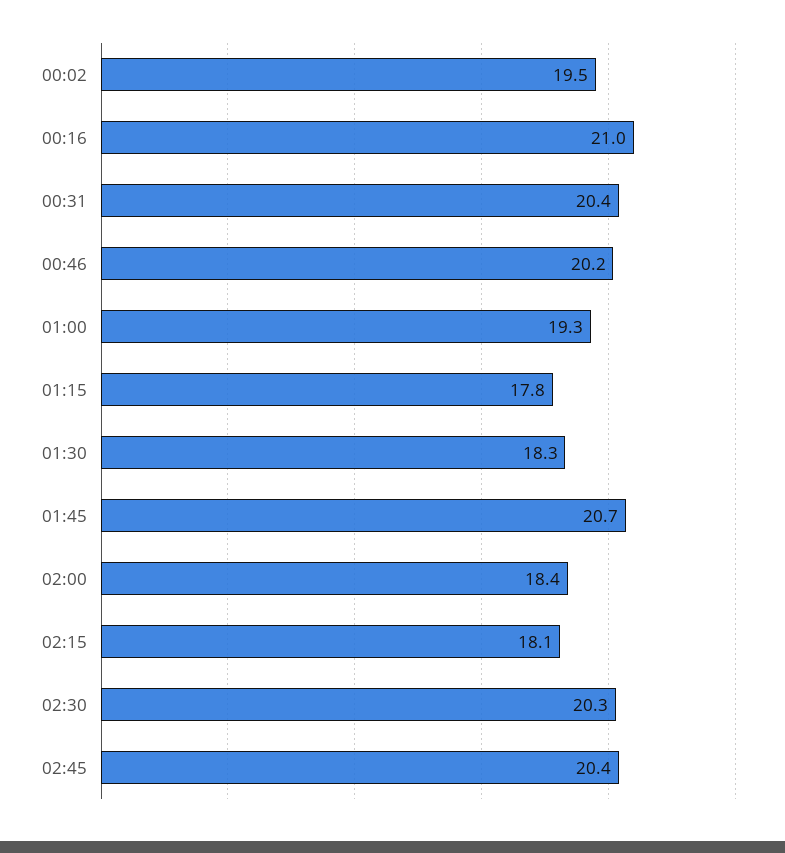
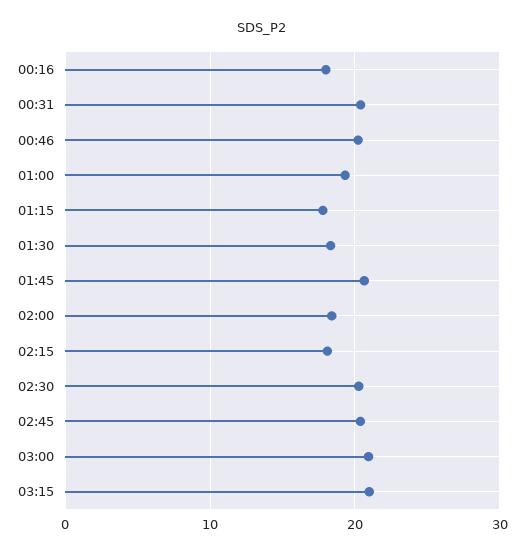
00:02: 19.5 -> none
00:16: 21 -> 18
03:00: none -> 21
03:15: none -> 21

